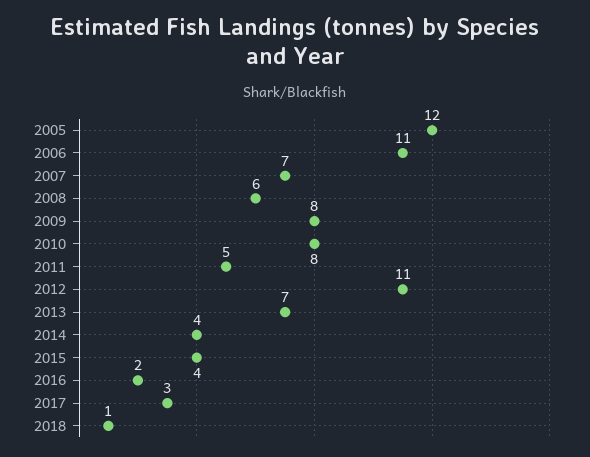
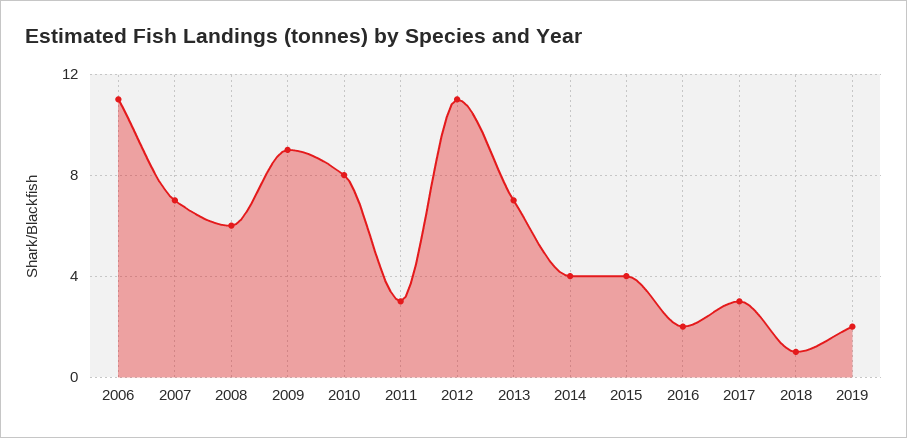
2005: 12 -> none
2009: 8 -> 9
2011: 5 -> 3
2019: none -> 2

